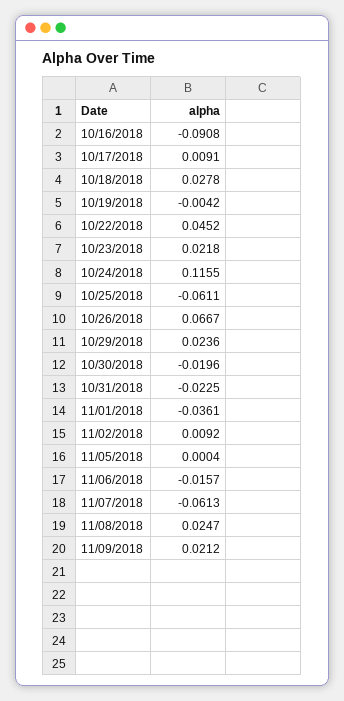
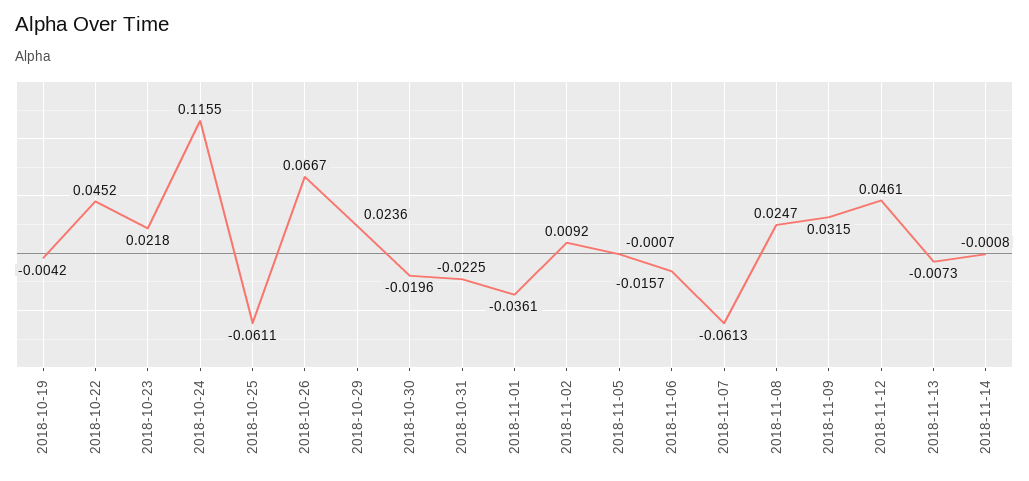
10/16/2018: -0.0908 -> none
10/17/2018: 0.0091 -> none
10/18/2018: 0.0278 -> none
11/05/2018: 0.0004 -> -0.0007
11/09/2018: 0.0212 -> 0.0315
2018-11-12: none -> 0.0461
2018-11-13: none -> -0.0073
2018-11-14: none -> -0.0008

